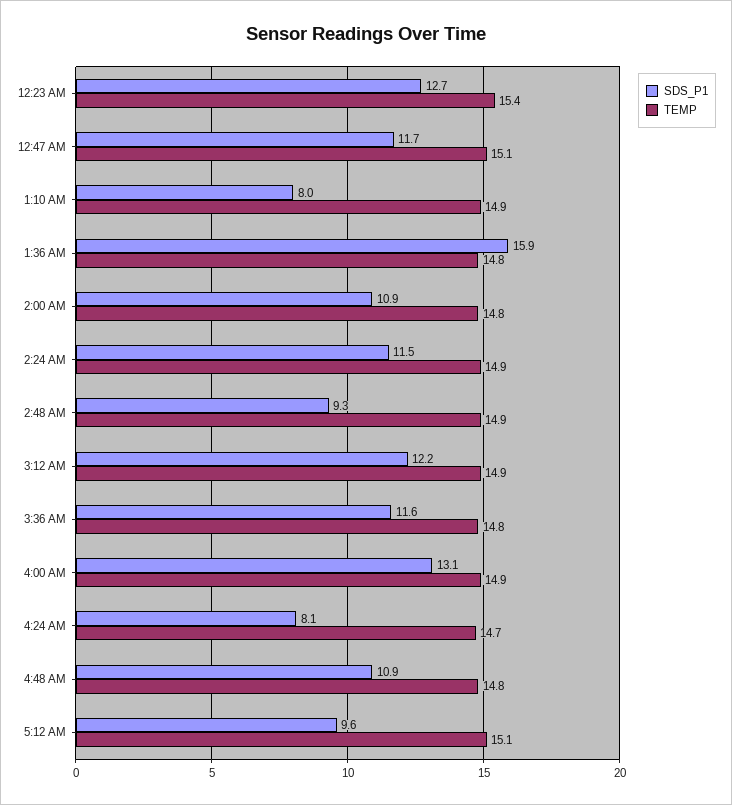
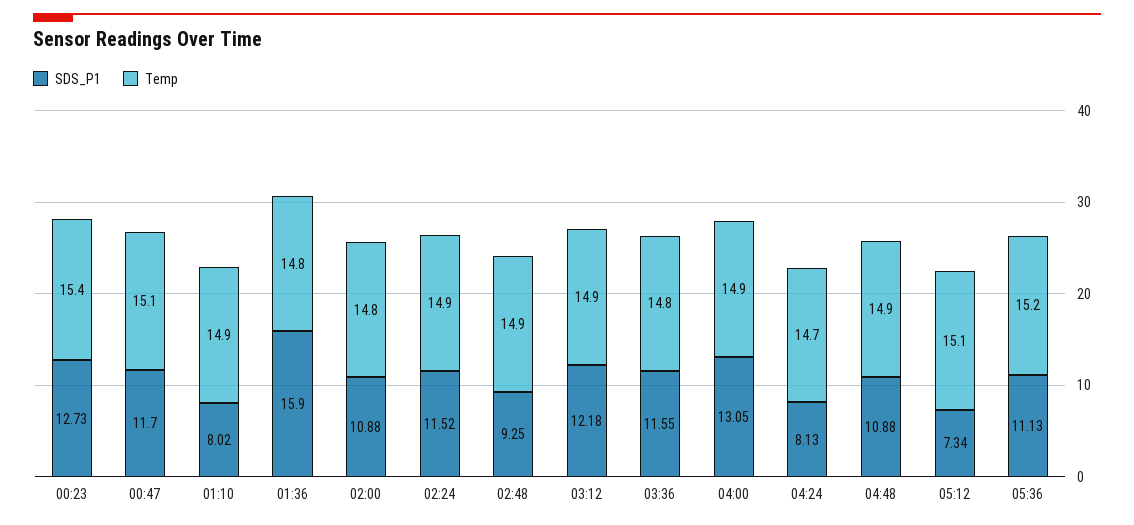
TEMP, 4:48 AM: 14.8 -> 14.9
SDS_P1, 5:12 AM: 9.6 -> 7.34
SDS_P1, 05:36: none -> 11.13
TEMP, 05:36: none -> 15.2

